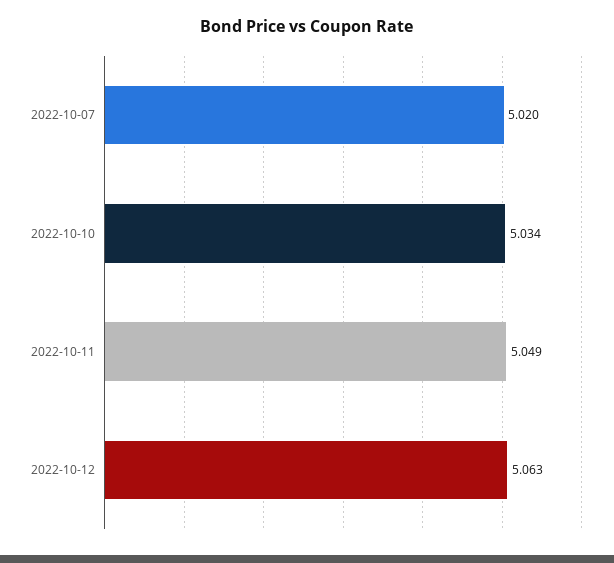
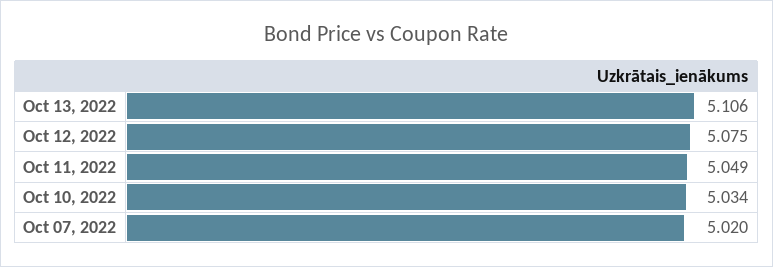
2022-10-12: 5.063 -> 5.075
Oct 13, 2022: none -> 5.106

